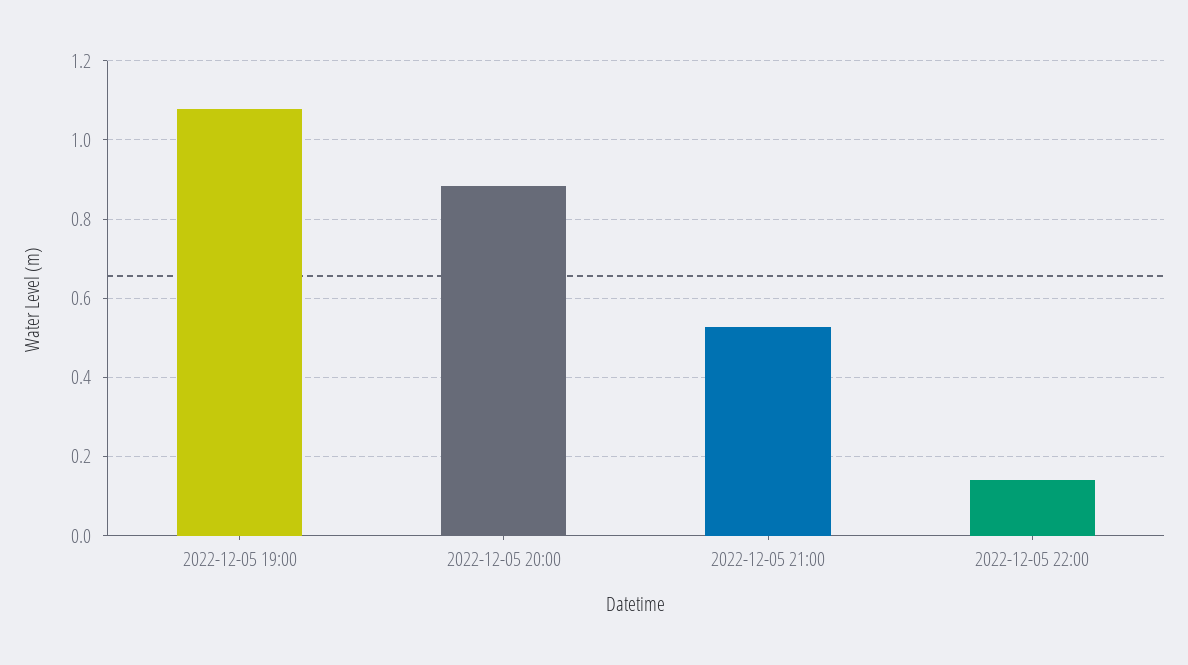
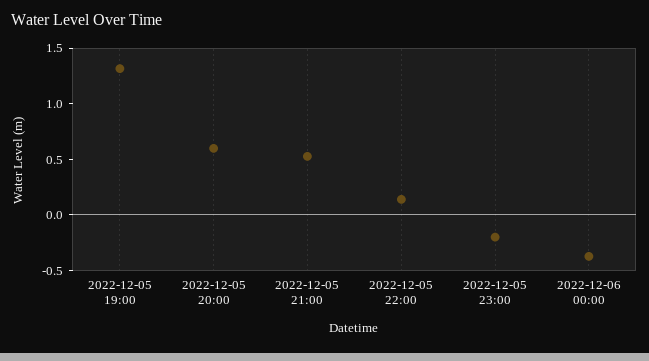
2022-12-05 19:00: 1.08 -> 1.3
2022-12-05 20:00: 0.88 -> 0.6
2022-12-05 23:00: none -> -0.2
2022-12-06 00:00: none -> -0.4

